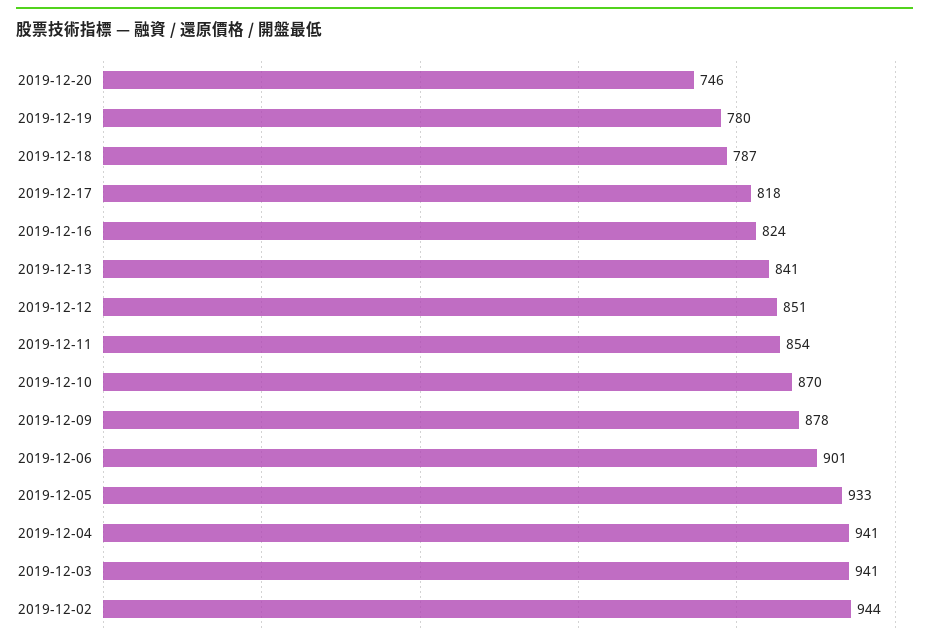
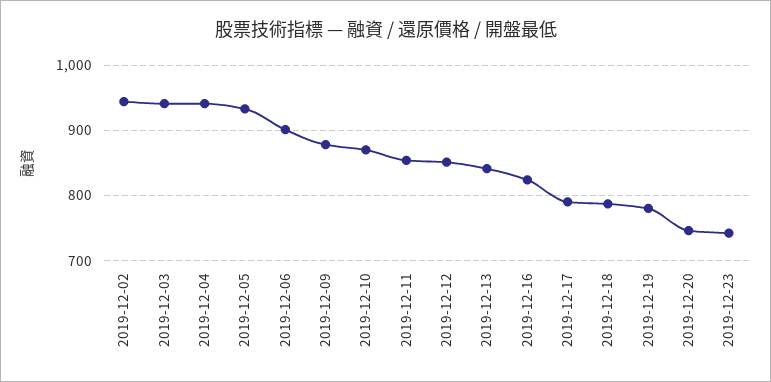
2019-12-17: 818 -> 790
2019-12-23: none -> 740

